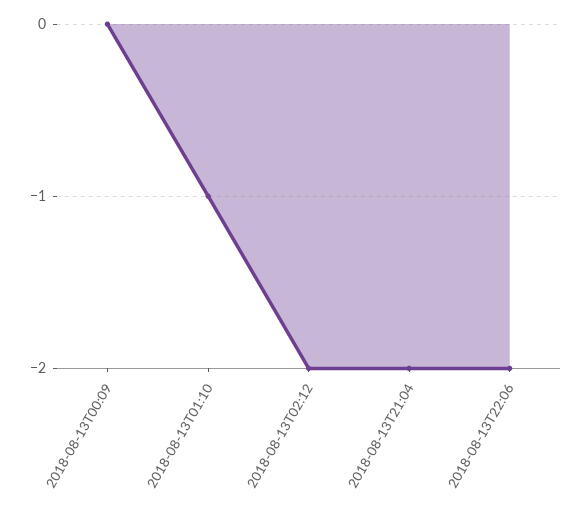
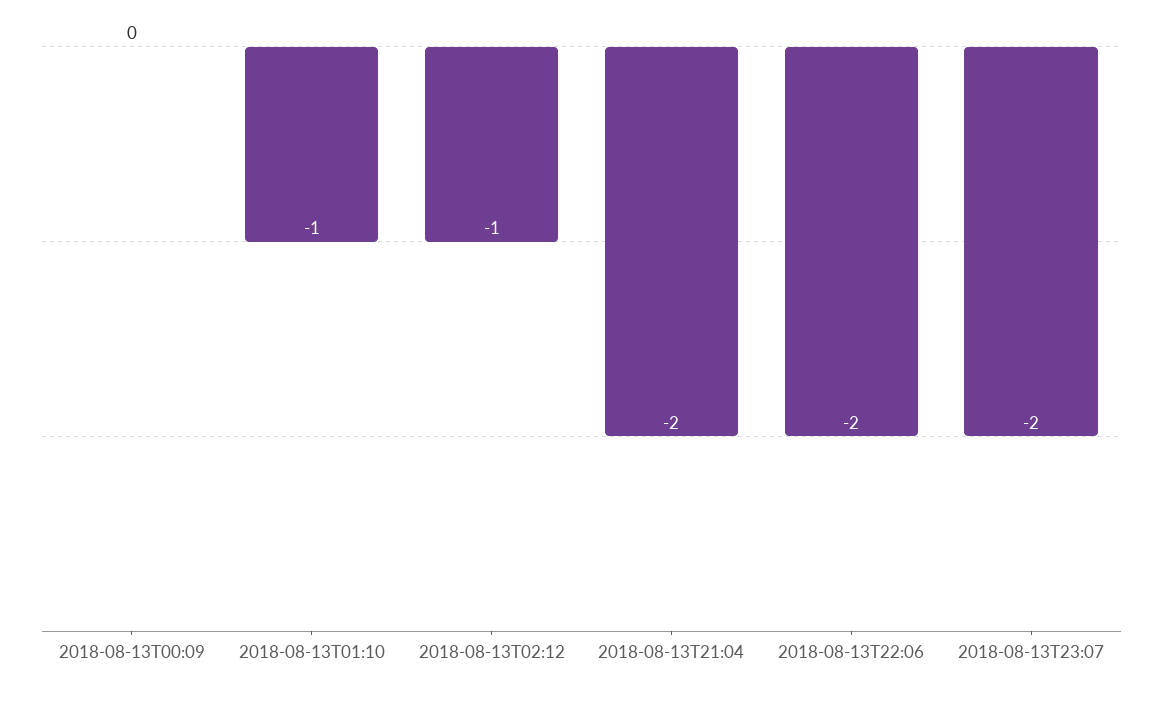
2018-08-13T02:12: -2 -> -1
2018-08-13T23:07: none -> -2

